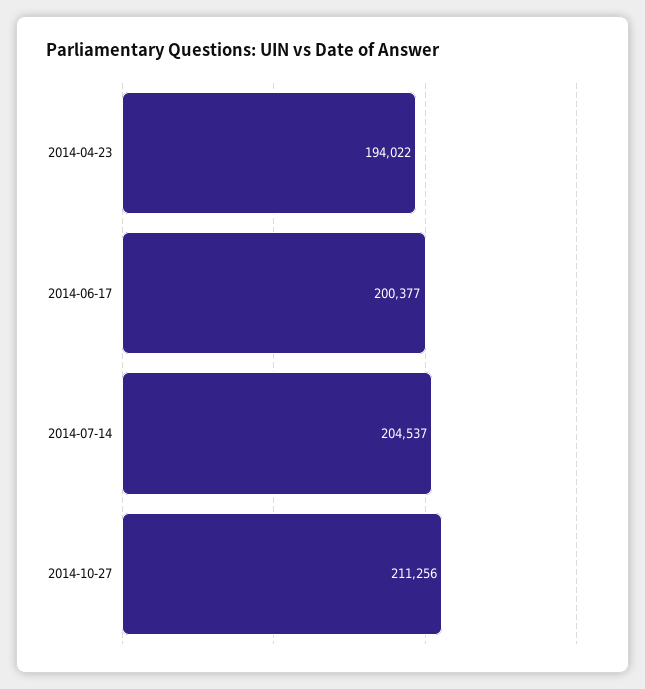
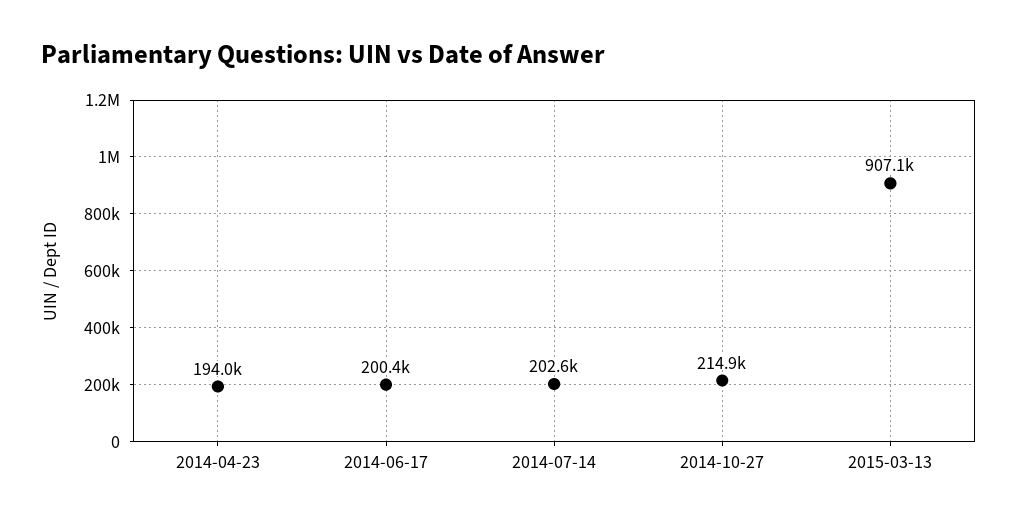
2014-07-14: 204537 -> 202600
2014-10-27: 211256 -> 214900
2015-03-13: none -> 907100

